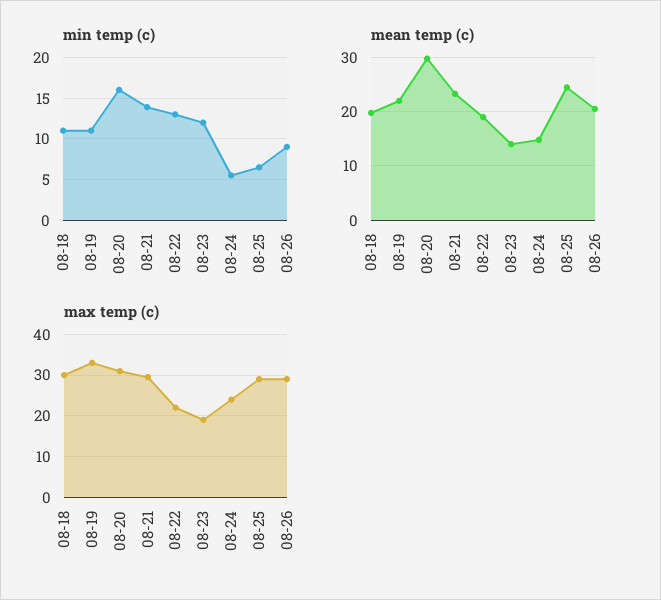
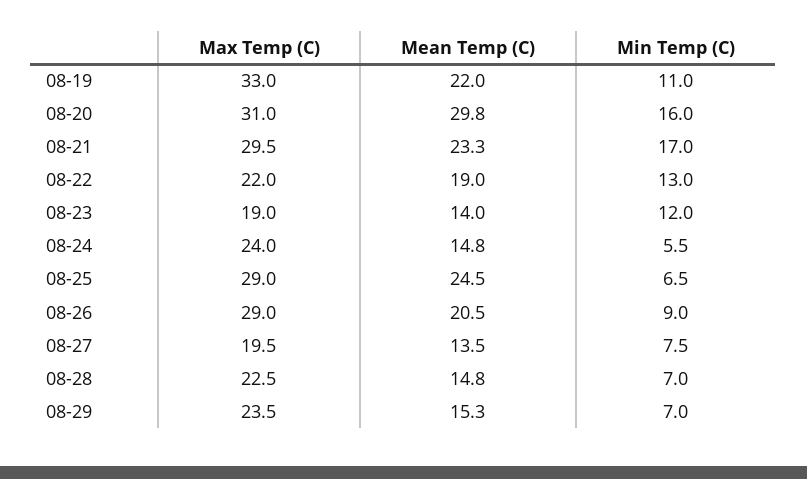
min temp (c), 08-18: 11 -> none
min temp (c), 08-21: 14 -> 17
mean temp (c), 08-18: 20 -> none
max temp (c), 08-18: 30 -> none
max temp (c), 08-27: none -> 19.5
mean temp (c), 08-27: none -> 13.5
min temp (c), 08-27: none -> 7.5
max temp (c), 08-28: none -> 22.5
mean temp (c), 08-28: none -> 14.8
min temp (c), 08-28: none -> 7
max temp (c), 08-29: none -> 23.5
mean temp (c), 08-29: none -> 15.3
min temp (c), 08-29: none -> 7

